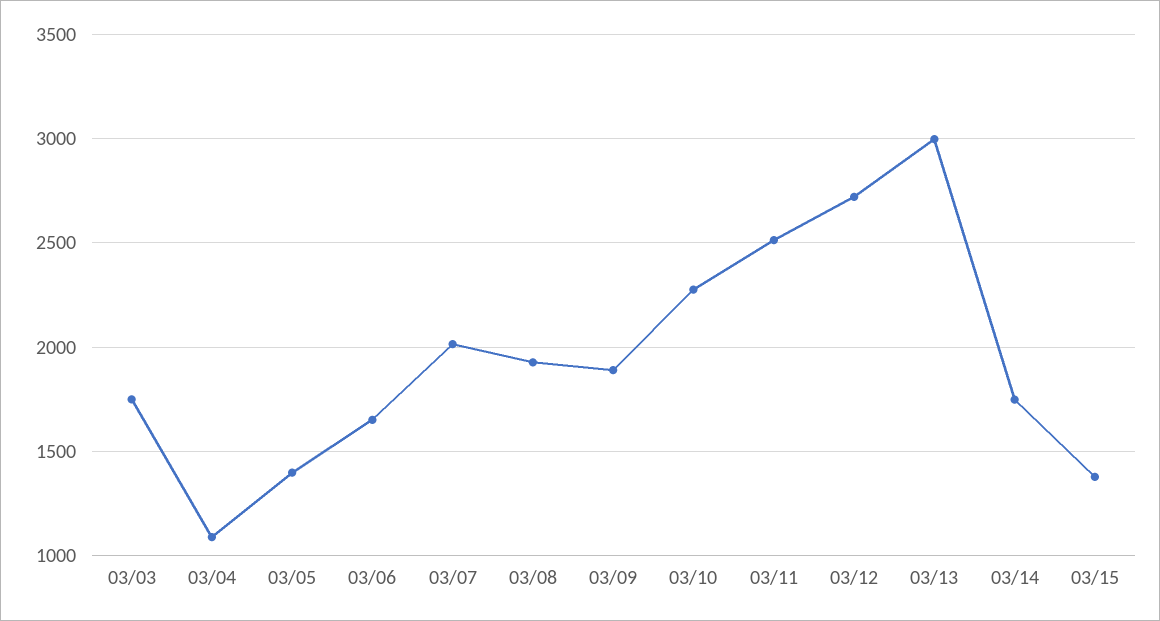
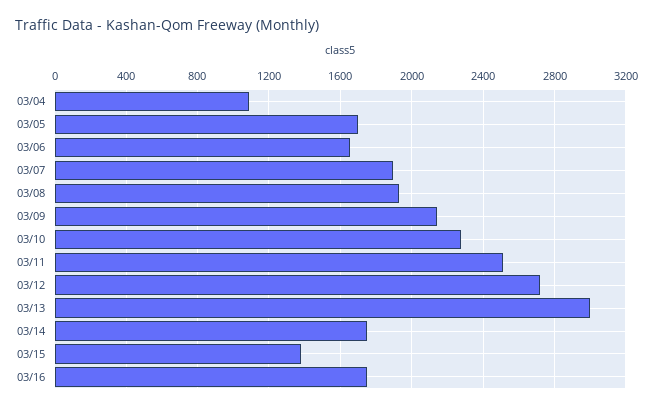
03/03: 1750 -> none
03/05: 1400 -> 1700
03/07: 2000 -> 1900
03/09: 1900 -> 2150
03/16: none -> 1750

